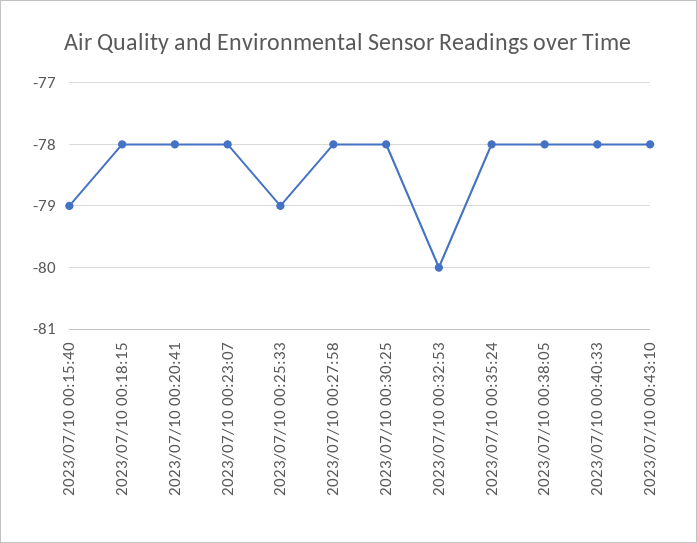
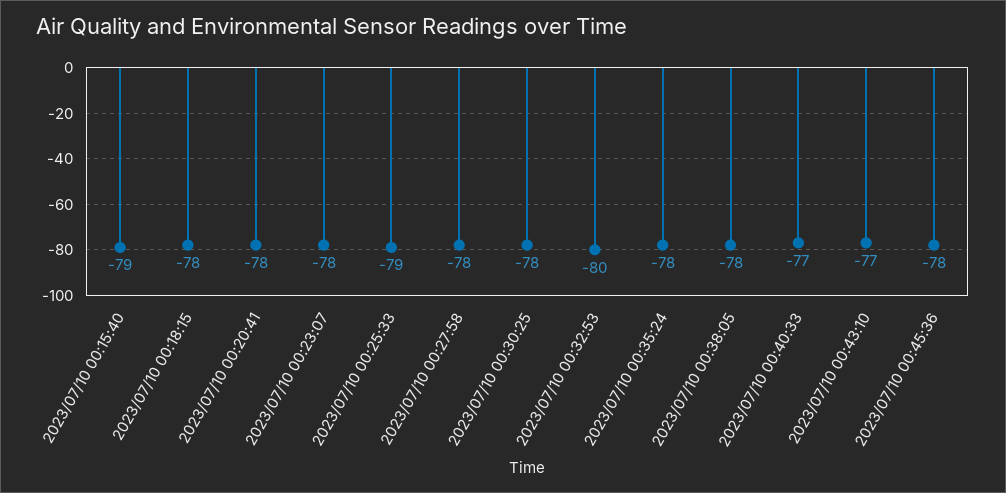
2023/07/10 00:40:33: -78 -> -77
2023/07/10 00:43:10: -78 -> -77
2023/07/10 00:45:36: none -> -78

